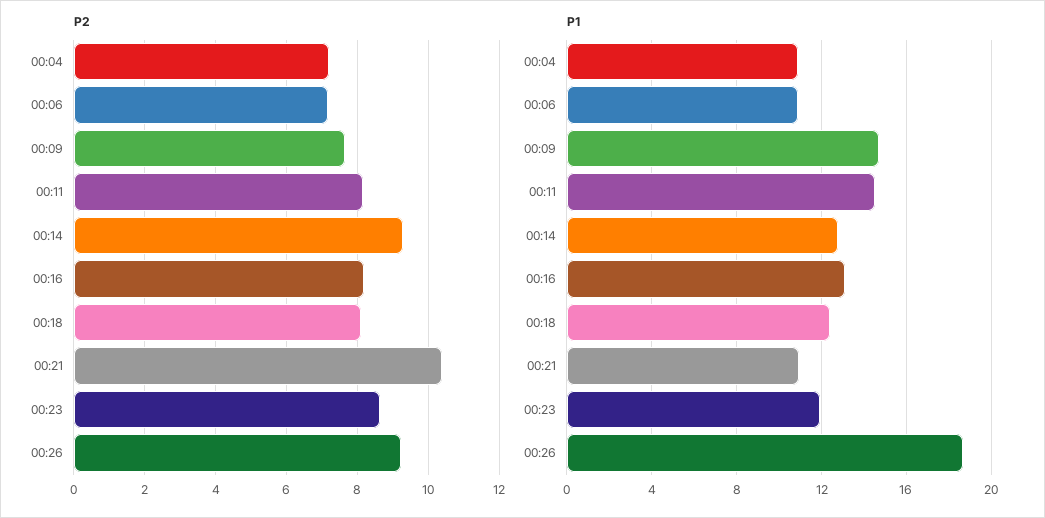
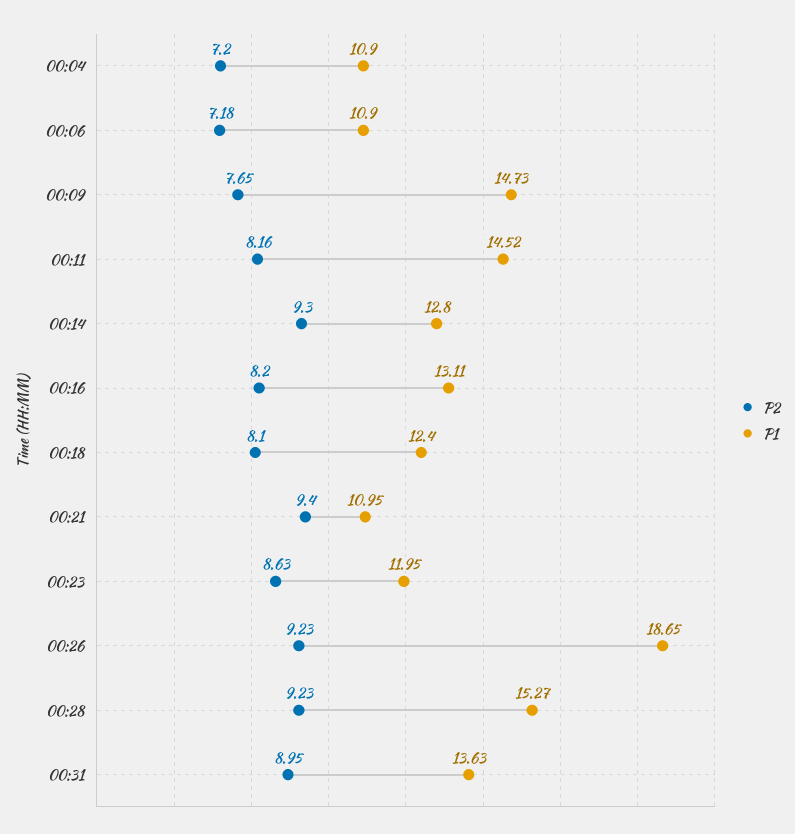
P2, 00:21: 10.4 -> 9.4
P2, 00:28: none -> 9.23
P1, 00:28: none -> 15.27
P2, 00:31: none -> 8.95
P1, 00:31: none -> 13.63

